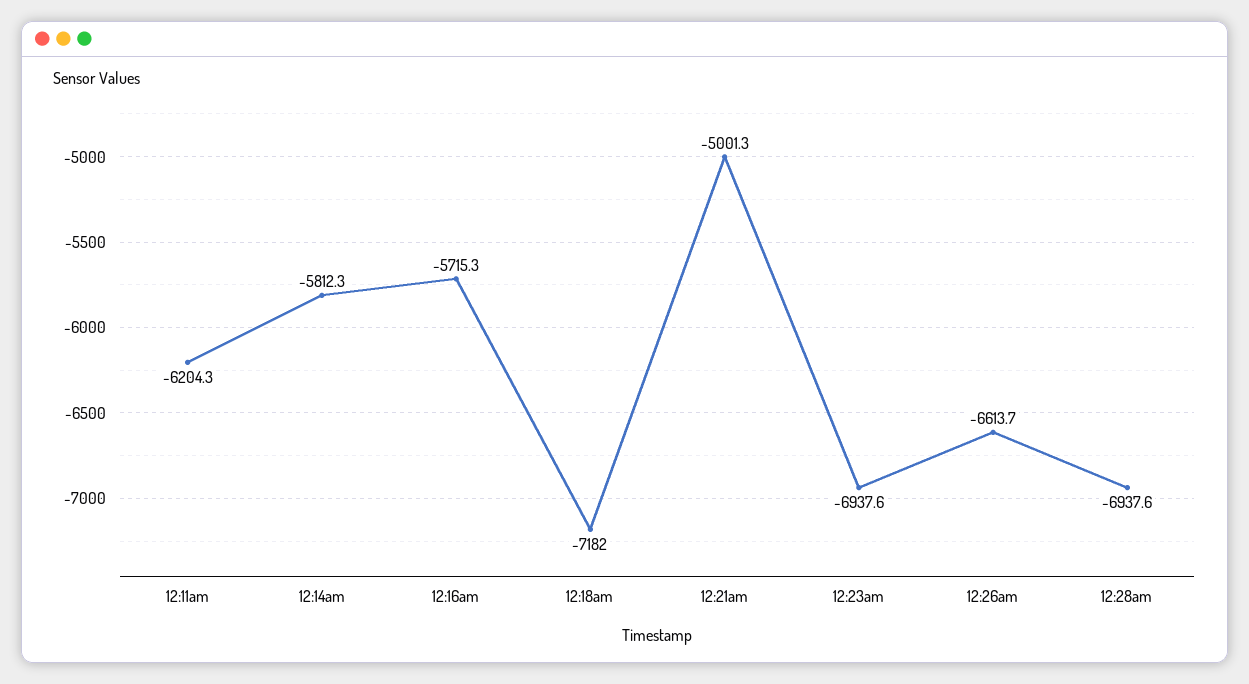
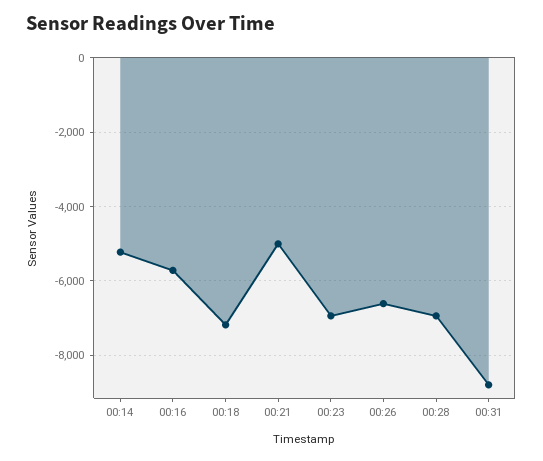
12:11am: -6204.3 -> none
12:14am: -5812.3 -> -5200
00:31: none -> -8800

